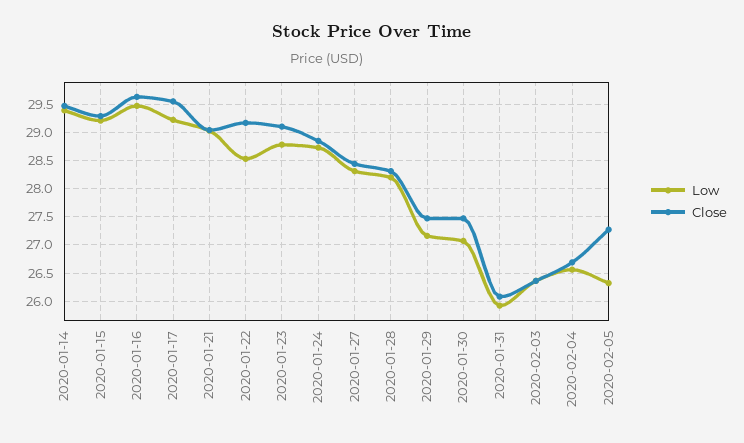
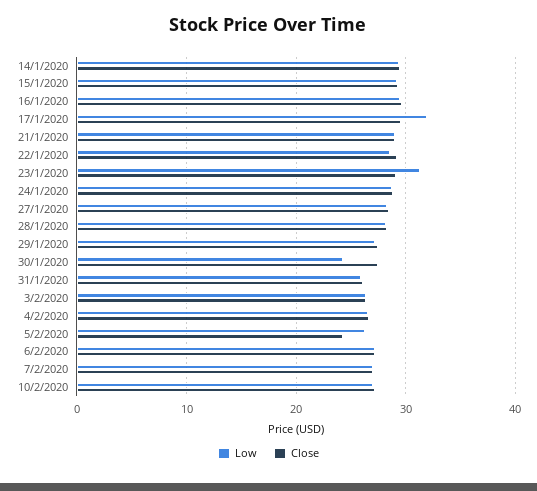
Low, 2020-01-17: 29.25 -> 32
Low, 2020-01-23: 28.75 -> 31
Low, 2020-01-30: 27 -> 24
Close, 2020-02-05: 27.25 -> 24
Low, 6/2/2020: none -> 27
Close, 6/2/2020: none -> 27
Low, 7/2/2020: none -> 27
Close, 7/2/2020: none -> 27
Low, 10/2/2020: none -> 27
Close, 10/2/2020: none -> 27

